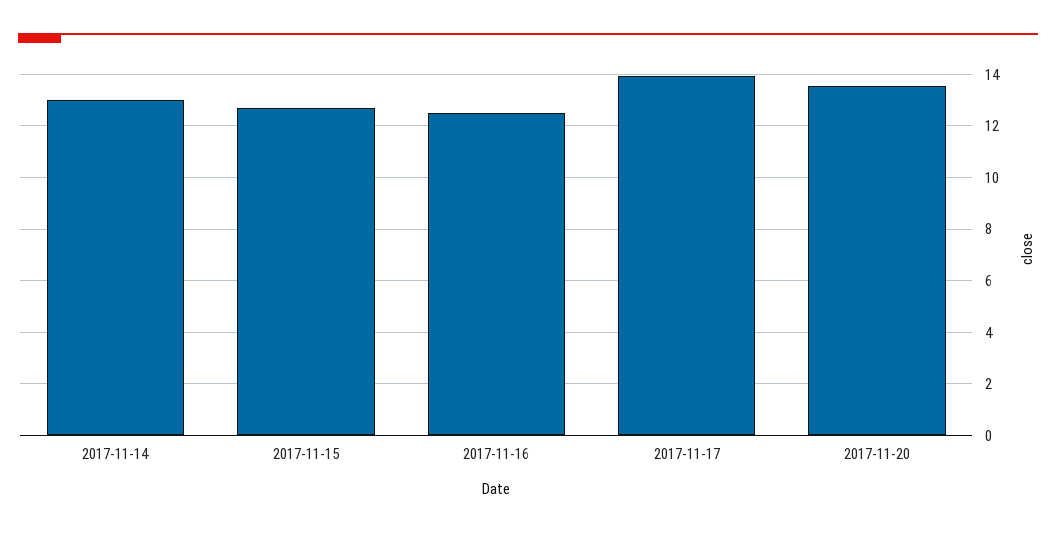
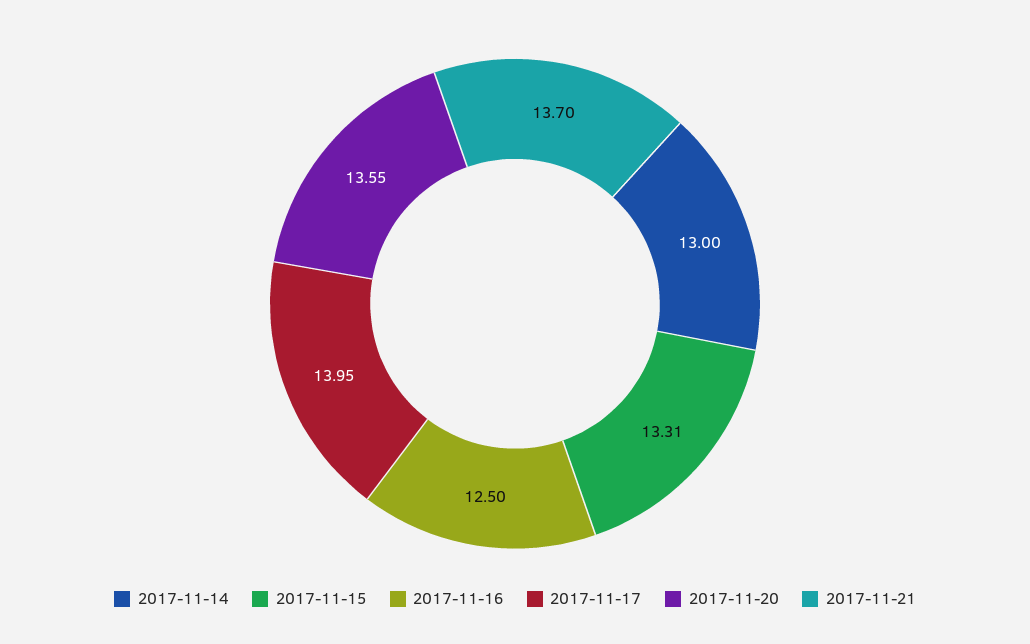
2017-11-15: 12.75 -> 13.31
2017-11-21: none -> 13.7

